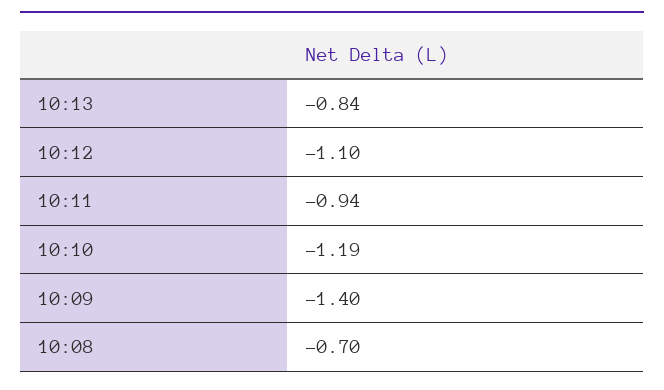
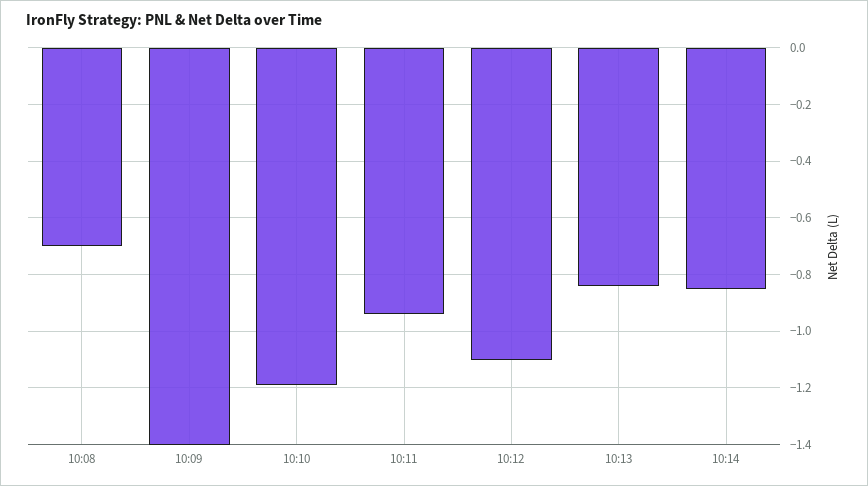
10:14: none -> -0.85

